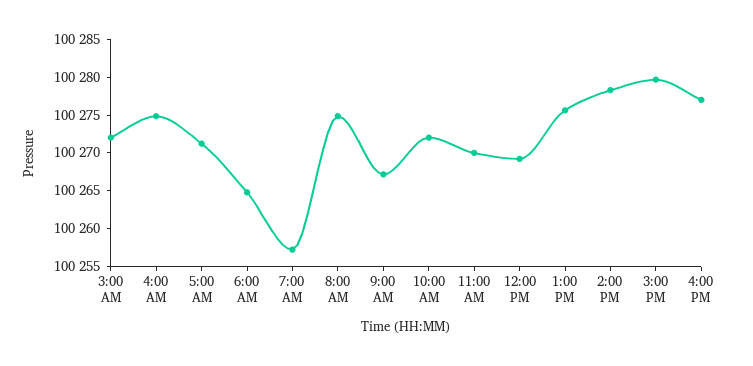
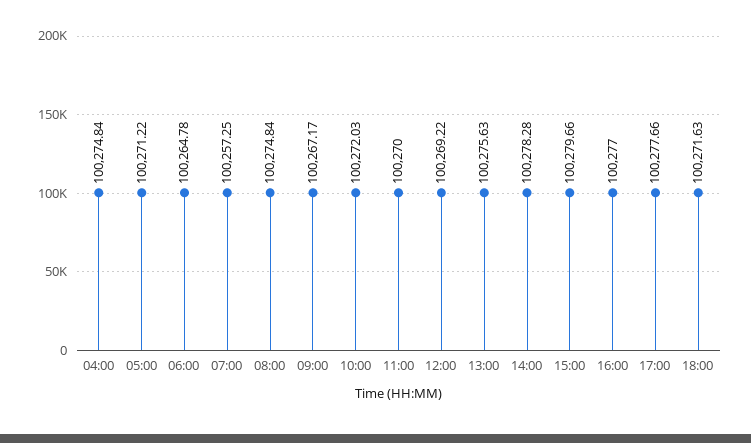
3:00 AM: 100272.5 -> none
17:00: none -> 100277.66
18:00: none -> 100271.63

